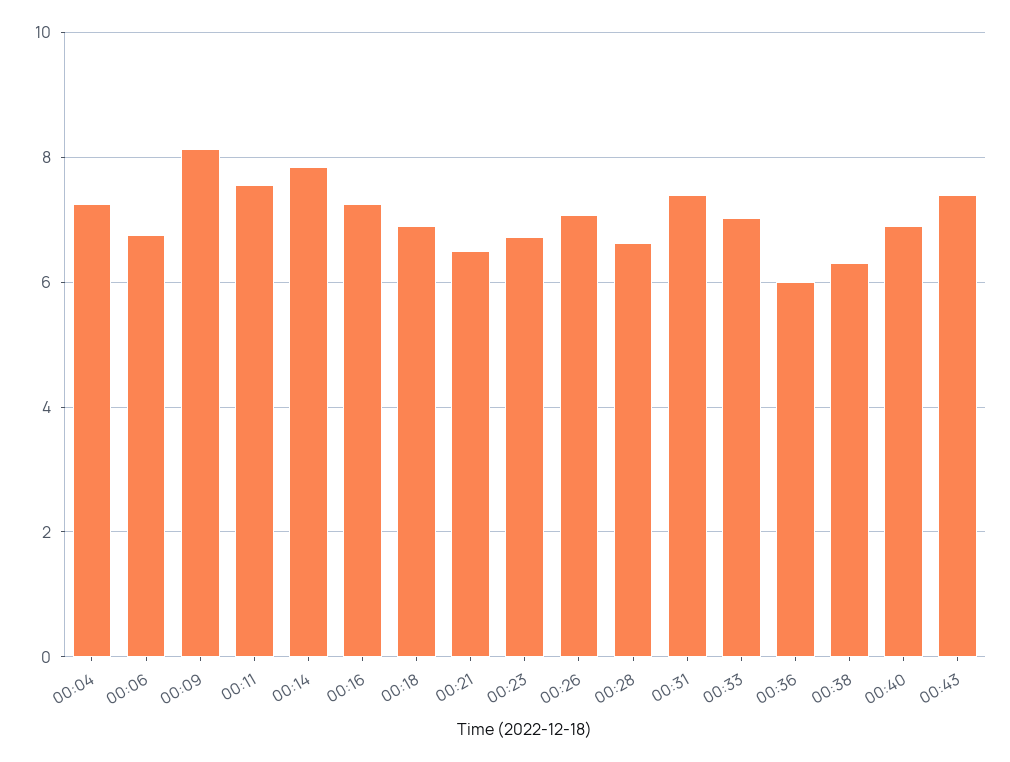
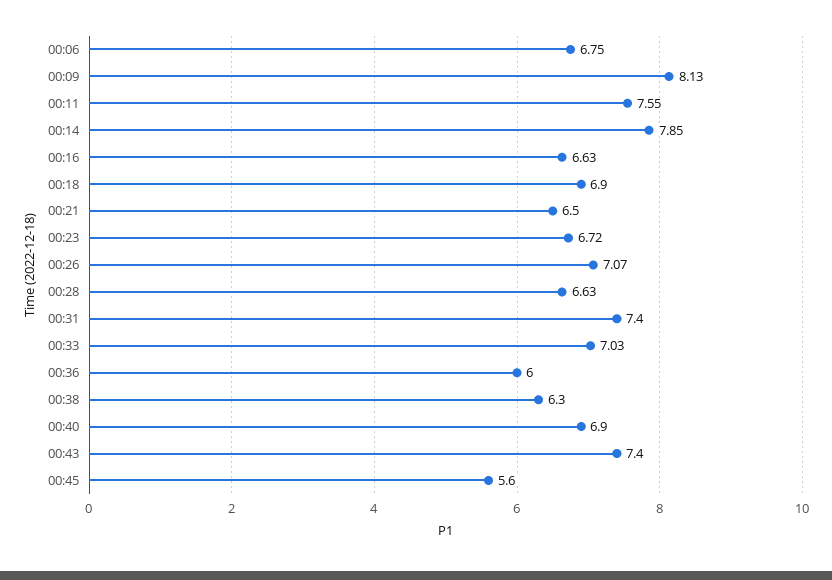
00:04: 7.2 -> none
00:16: 7.2 -> 6.63
00:45: none -> 5.6

